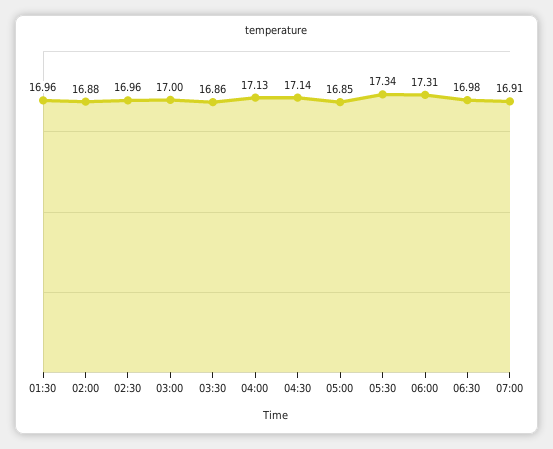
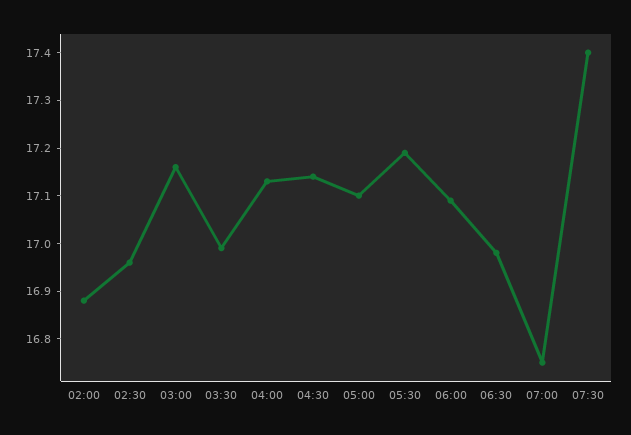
01:30: 16.96 -> none
03:00: 17 -> 17.15
03:30: 16.86 -> 17
05:00: 16.85 -> 17.1
05:30: 17.34 -> 17.2
06:00: 17.31 -> 17.1
07:00: 16.91 -> 16.75
07:30: none -> 17.4

